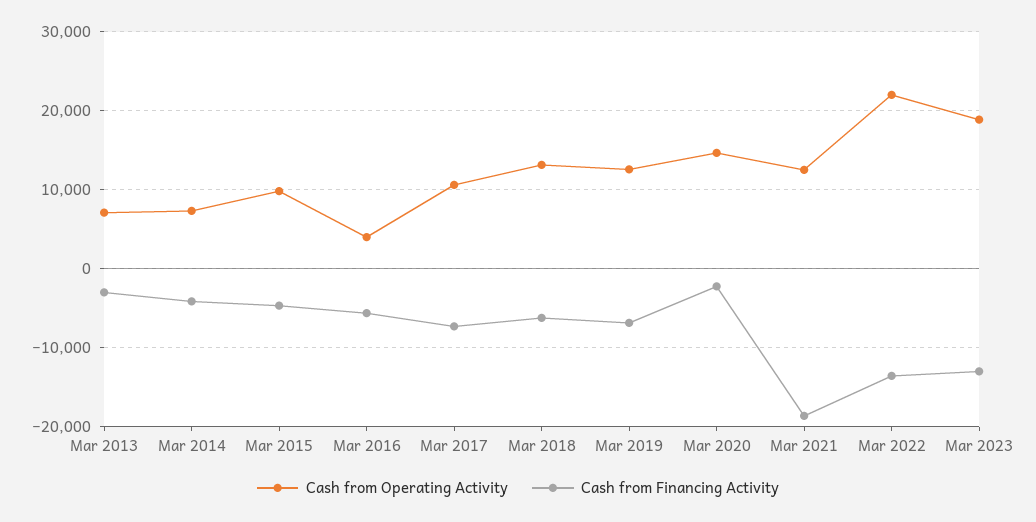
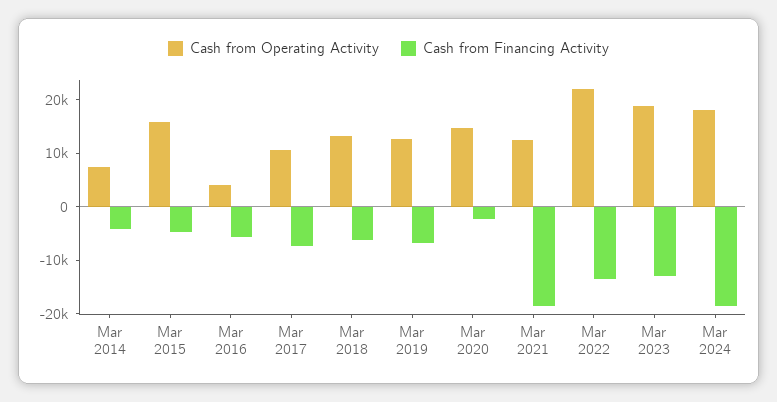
Cash from Operating Activity, Mar 2013: 7000 -> none
Cash from Financing Activity, Mar 2013: -3000 -> none
Cash from Operating Activity, Mar 2015: 10000 -> 16000
Cash from Operating Activity, Mar 2024: none -> 18000
Cash from Financing Activity, Mar 2024: none -> -18000

